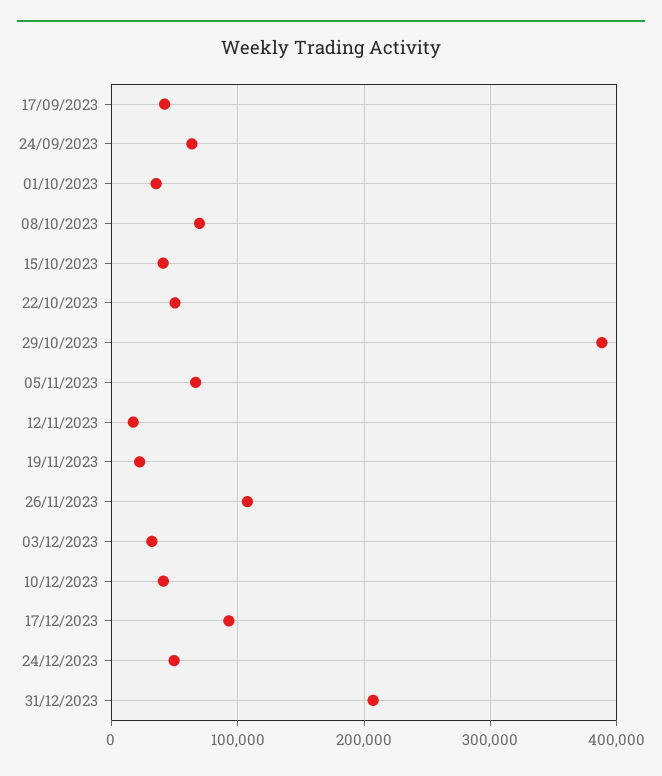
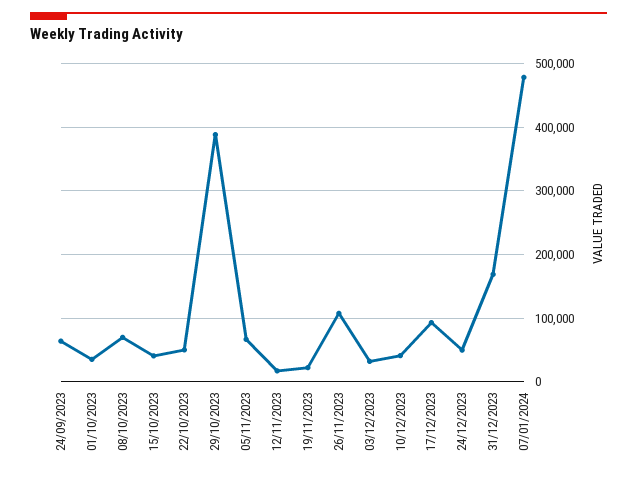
17/09/2023: 40000 -> none
31/12/2023: 210000 -> 170000
07/01/2024: none -> 480000

